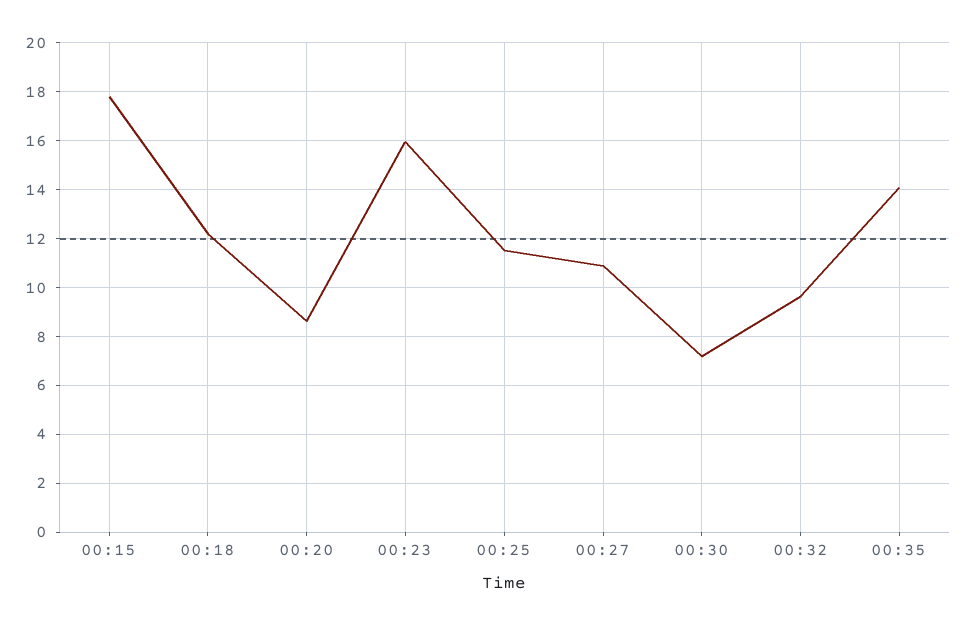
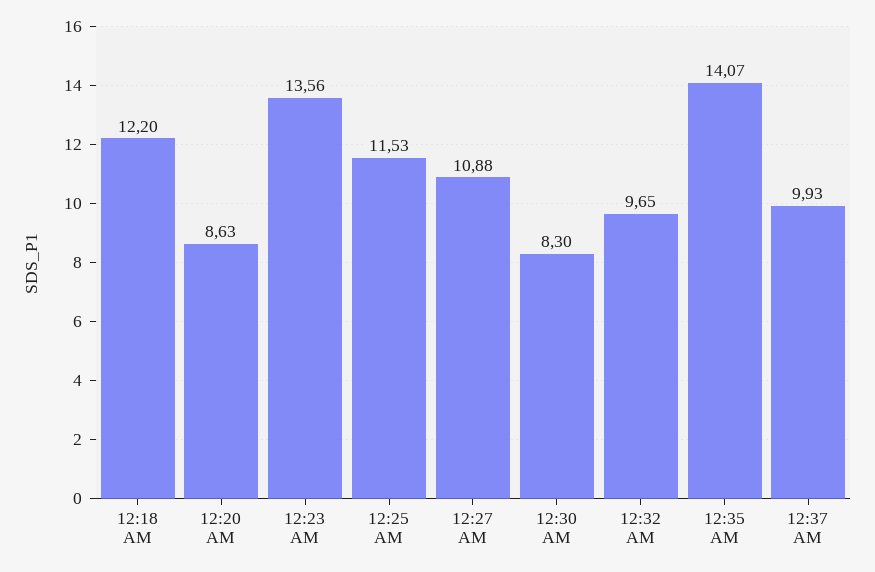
00:15: 17.75 -> none
00:23: 16 -> 13.56
00:30: 7.25 -> 8.3
12:37 AM: none -> 9.93

